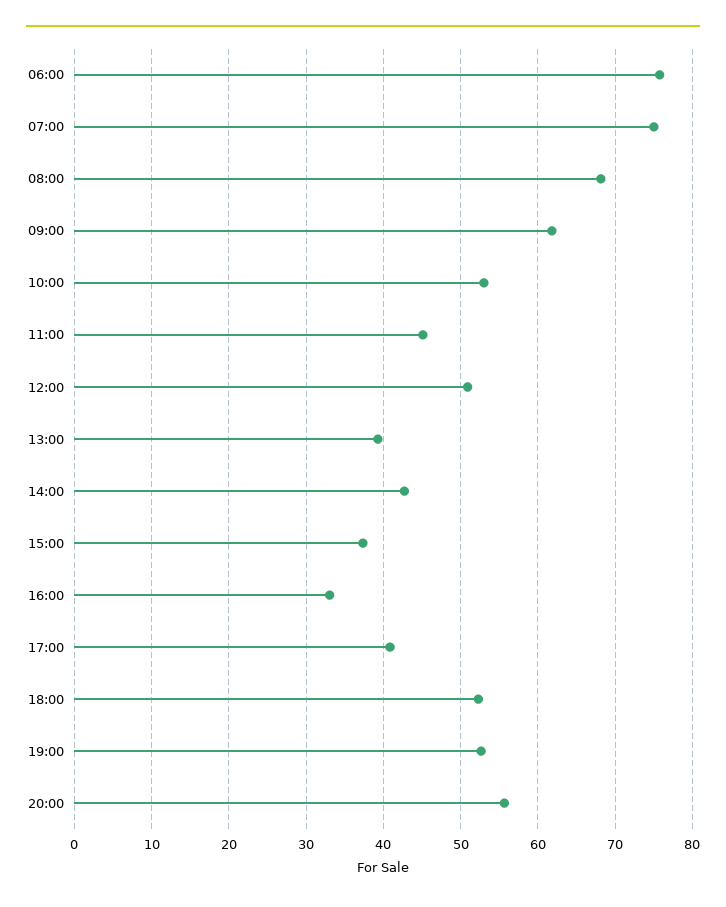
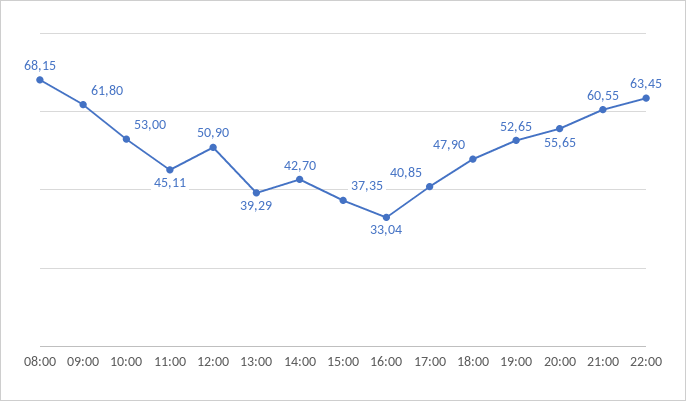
06:00: 76 -> none
07:00: 75 -> none
18:00: 52 -> 47.9
21:00: none -> 60.55
22:00: none -> 63.45

